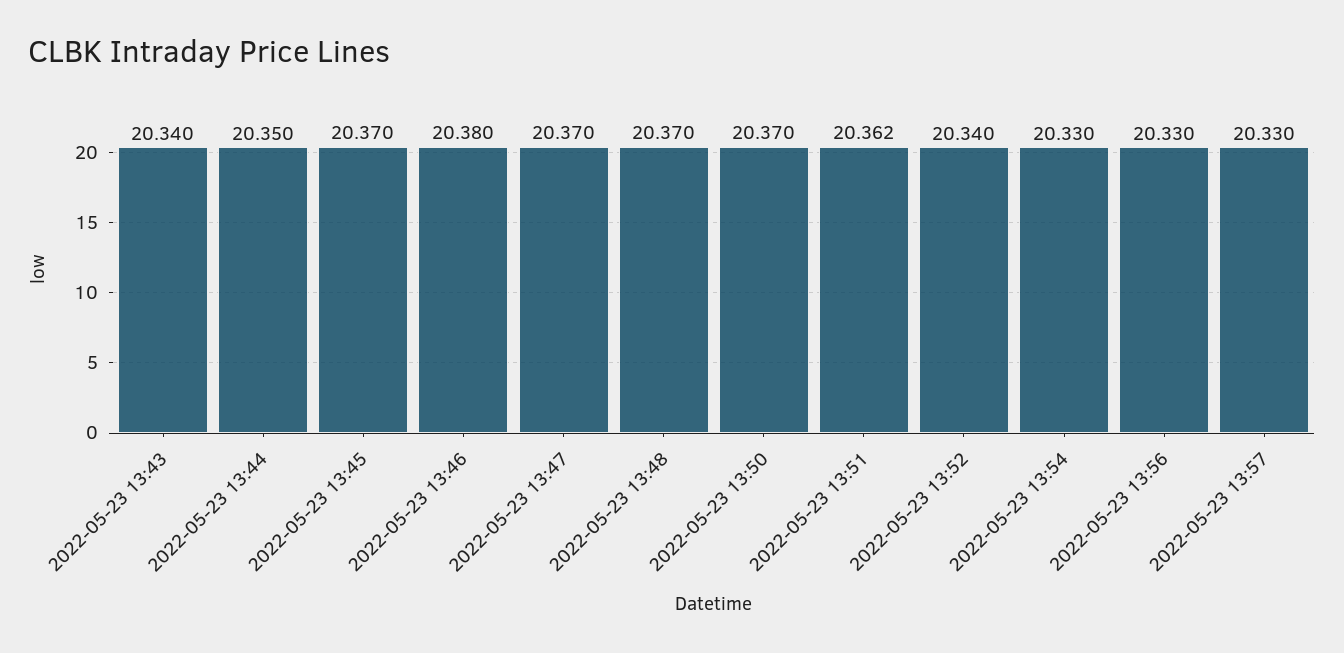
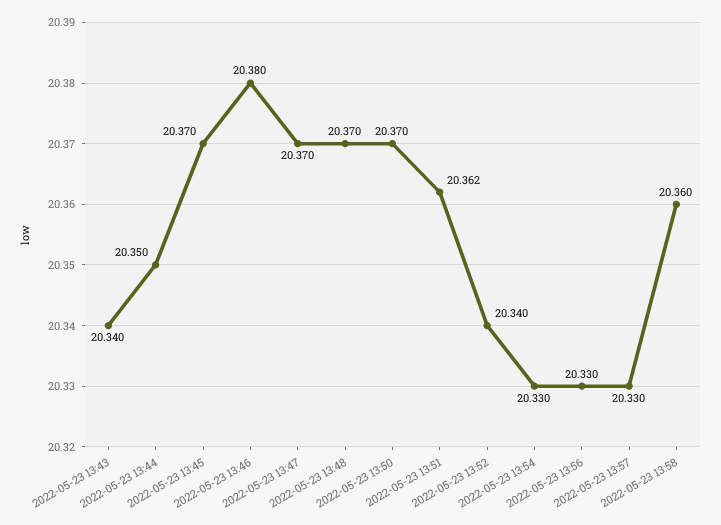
2022-05-23 13:58: none -> 20.36

